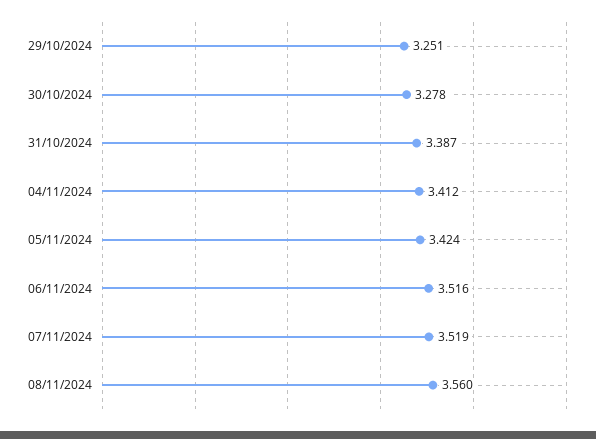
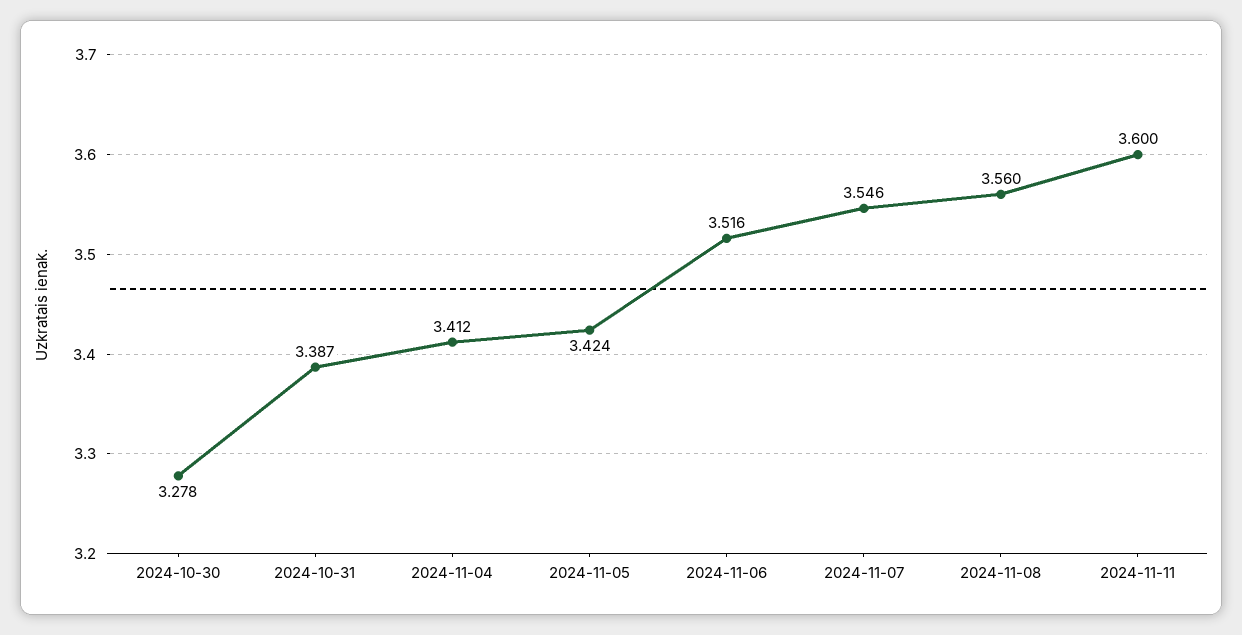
29/10/2024: 3.251 -> none
07/11/2024: 3.519 -> 3.546
2024-11-11: none -> 3.6

